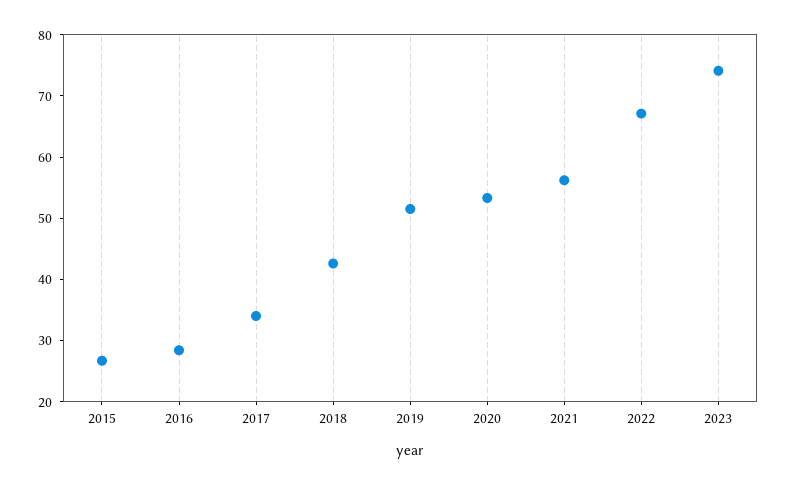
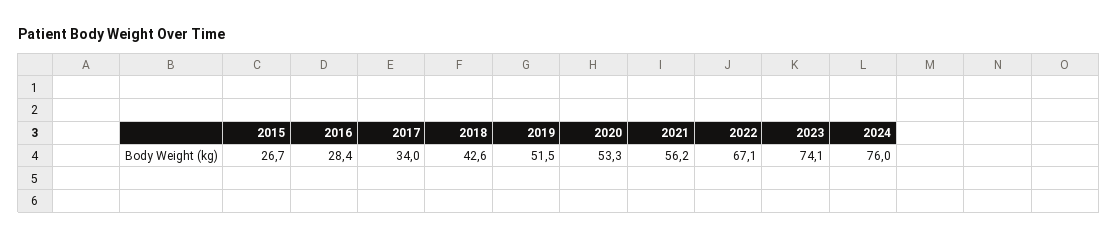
2024: none -> 76

